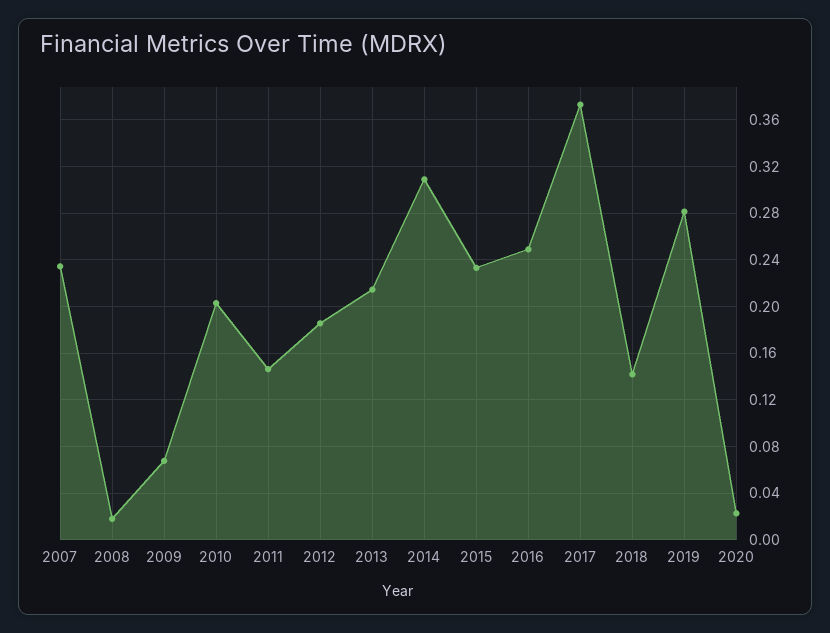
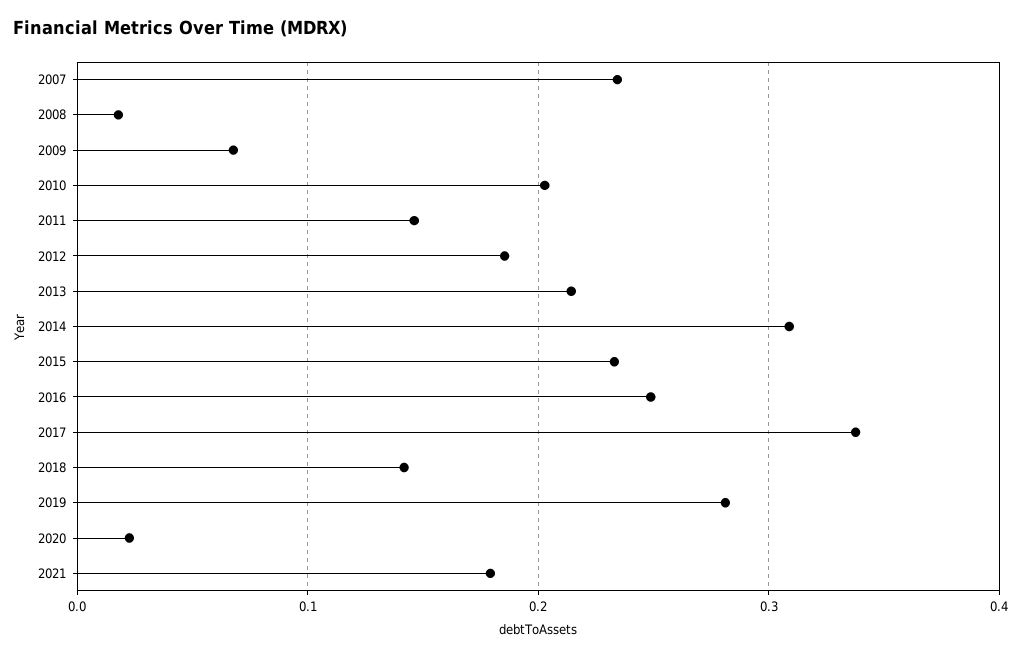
2017: 0.37 -> 0.34
2021: none -> 0.18

